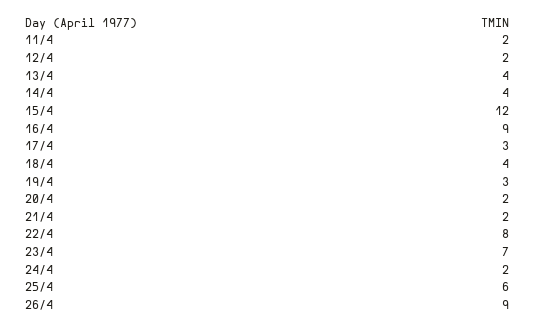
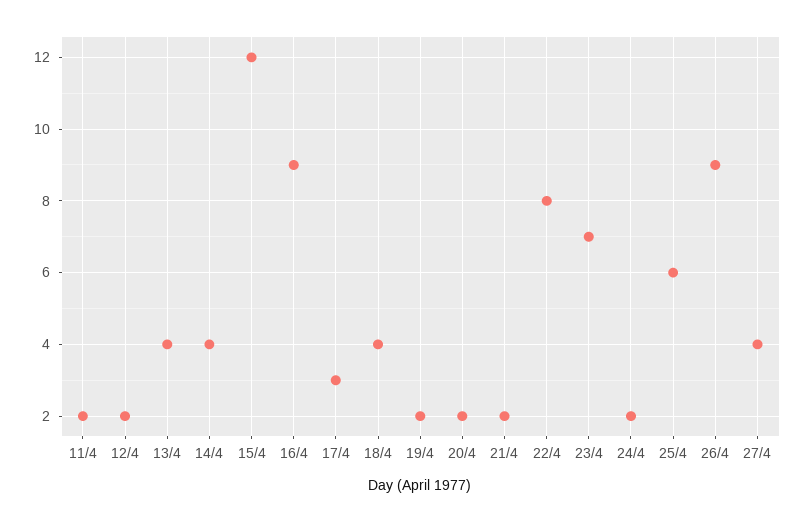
19/4: 3 -> 2
27/4: none -> 4

